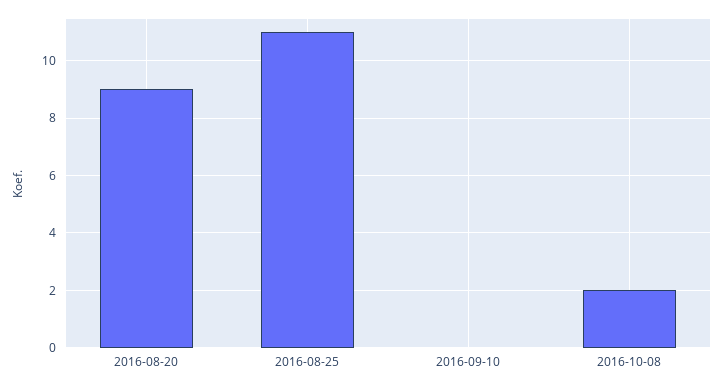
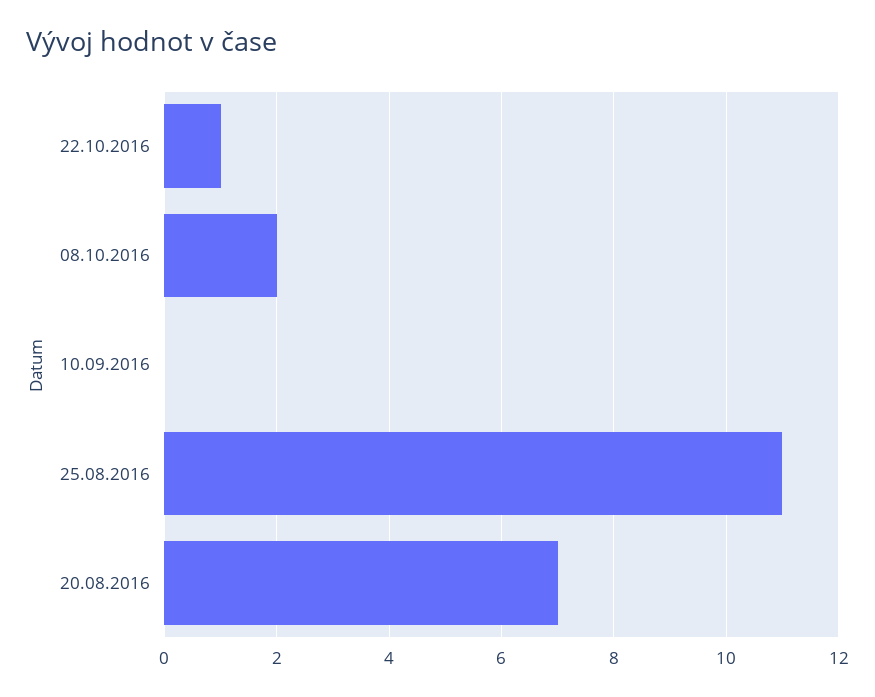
2016-08-20: 9 -> 7
22.10.2016: none -> 1

